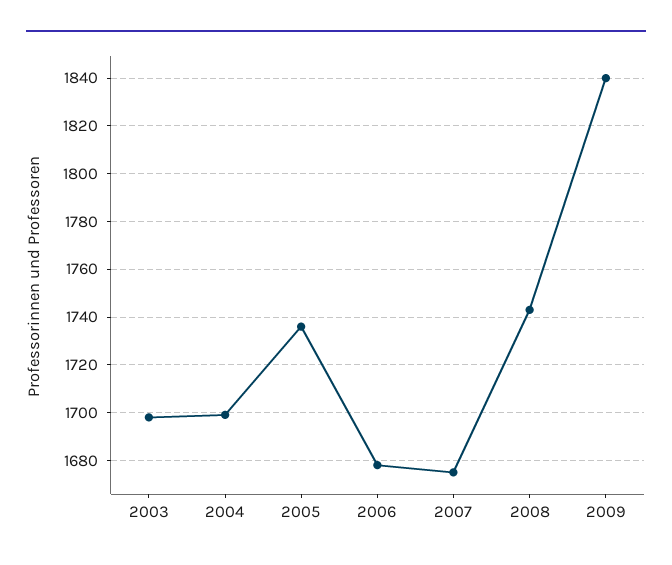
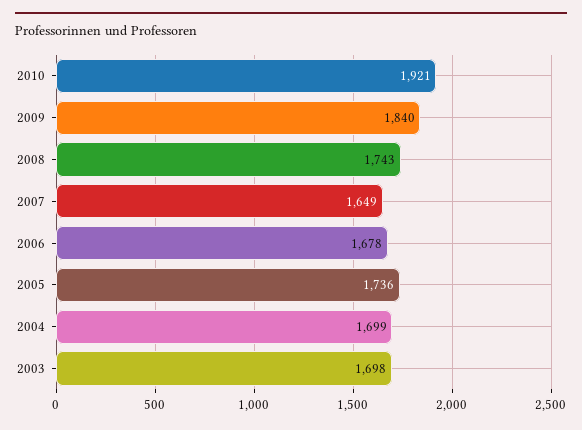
2007: 1675 -> 1649
2010: none -> 1921

